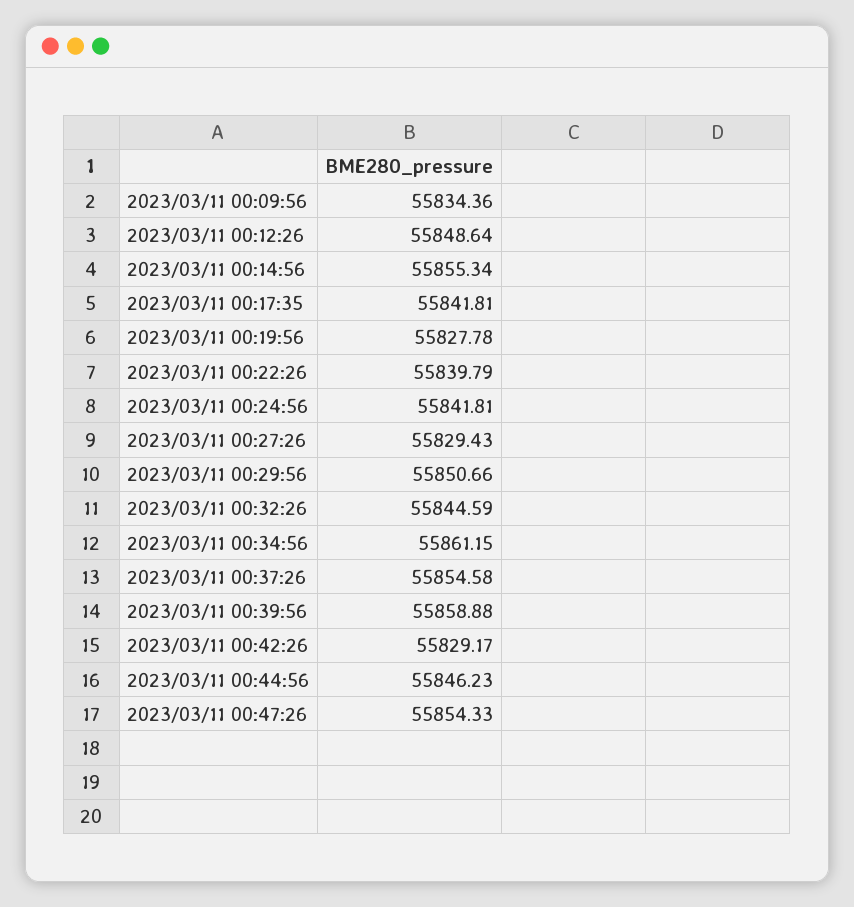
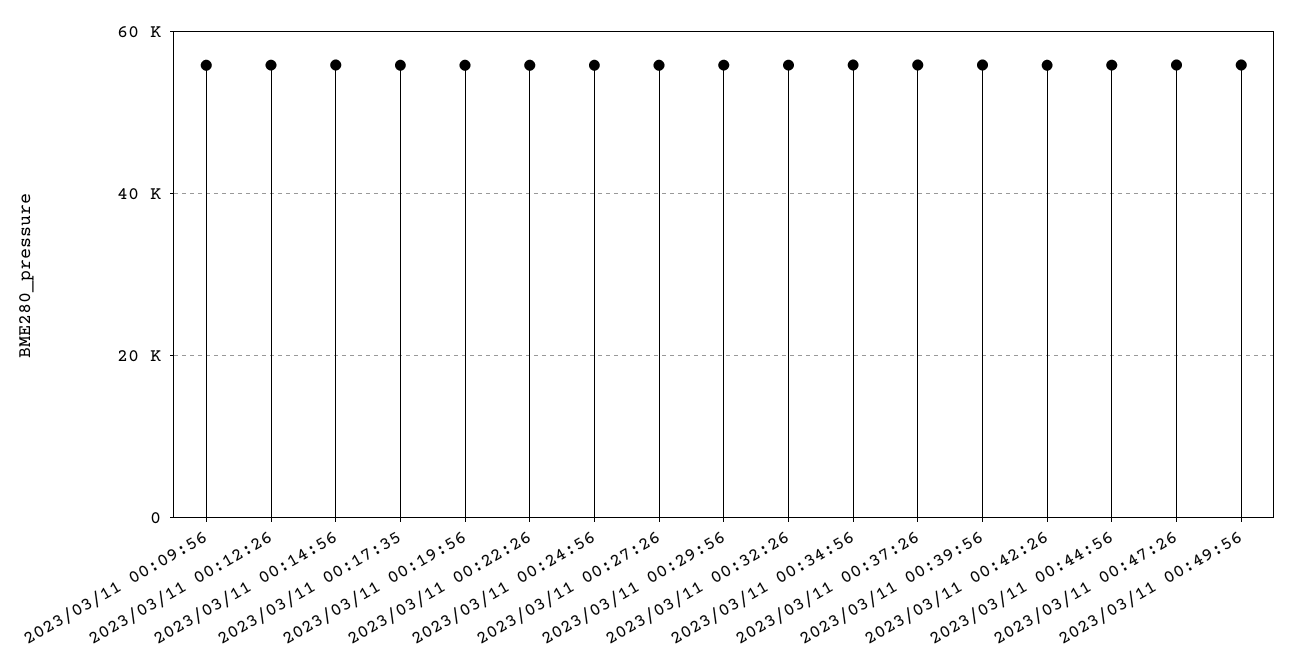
2023/03/11 00:49:56: none -> 56000

